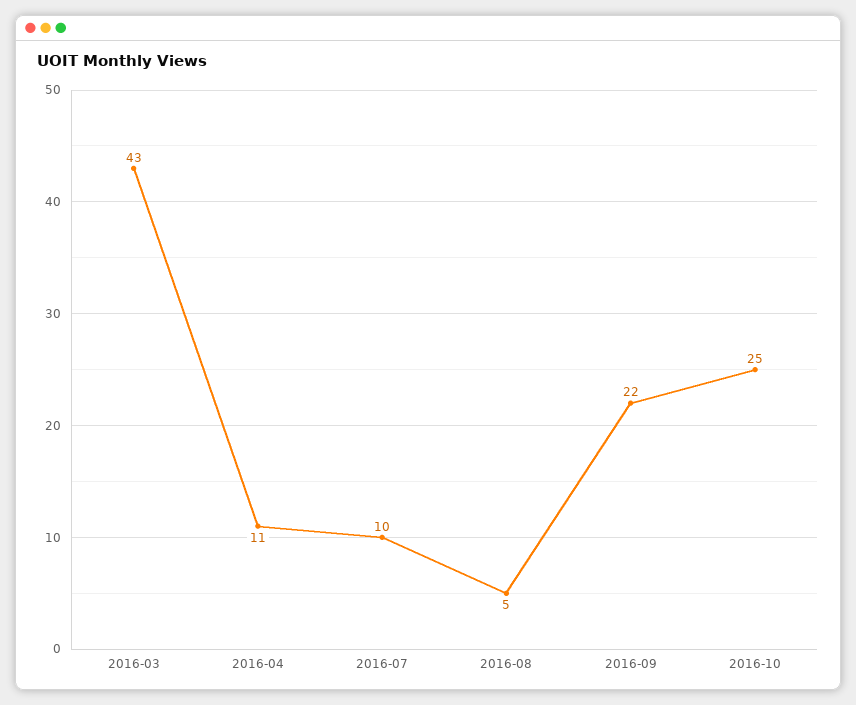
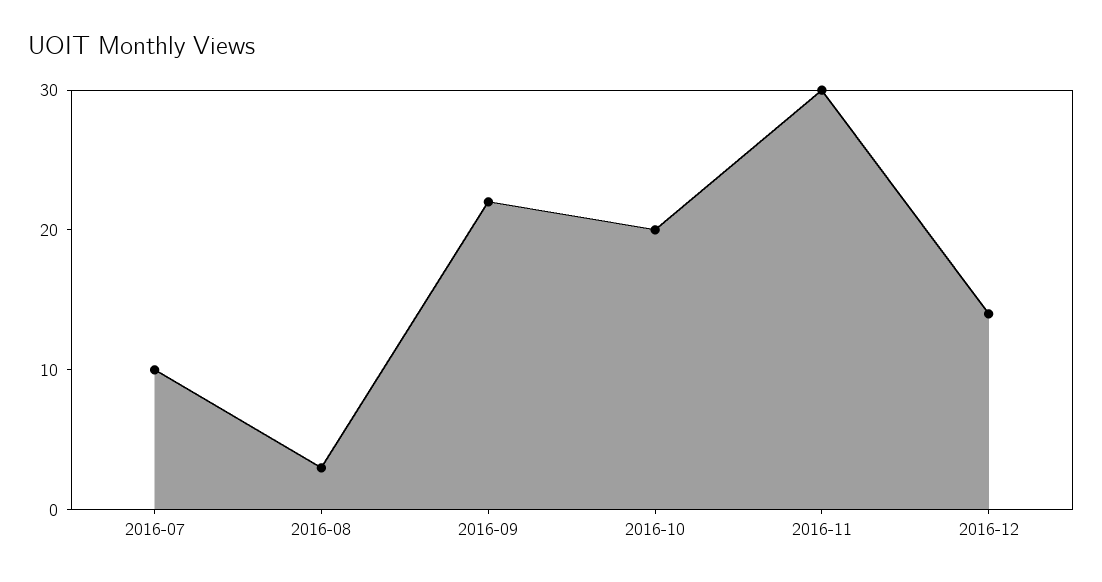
2016-03: 43 -> none
2016-04: 11 -> none
2016-08: 5 -> 3
2016-10: 25 -> 20
2016-11: none -> 30
2016-12: none -> 14

